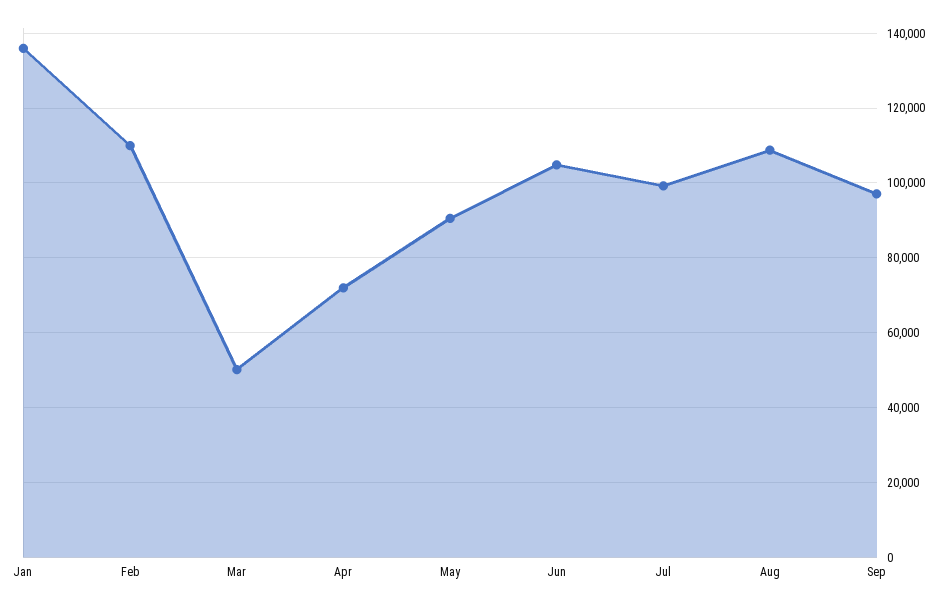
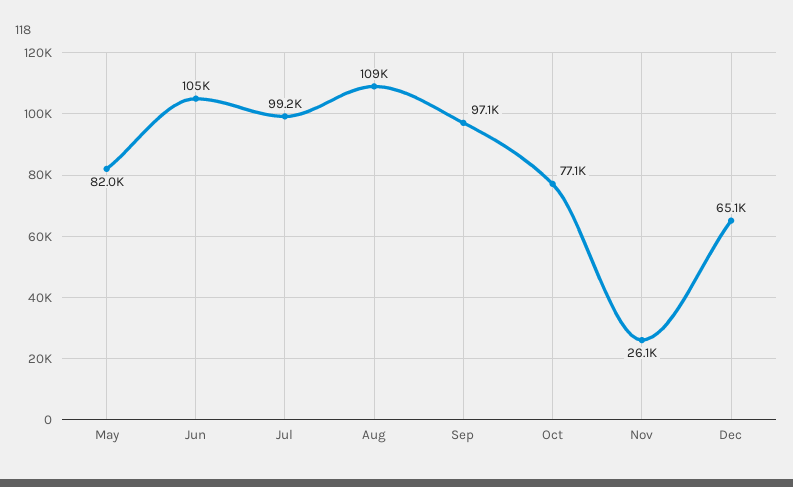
Jan: 136000 -> none
Feb: 110000 -> none
Mar: 50000 -> none
Apr: 72000 -> none
May: 90000 -> 82000
Oct: none -> 77100
Nov: none -> 26100
Dec: none -> 65100

